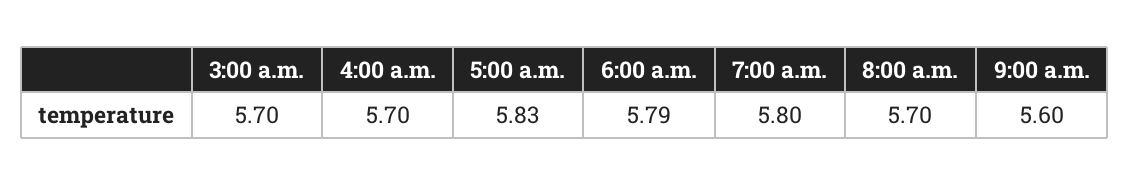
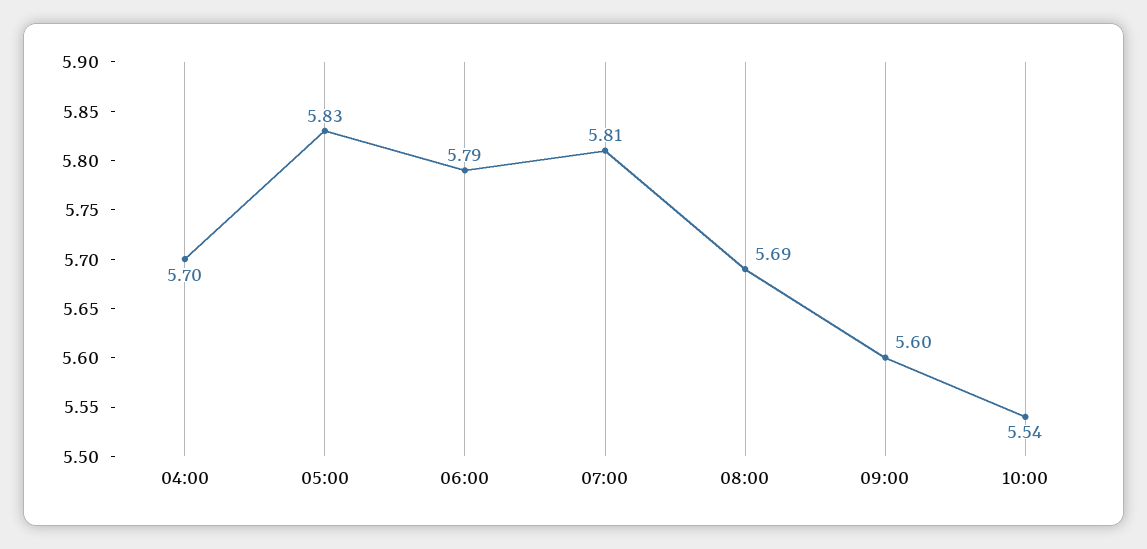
3:00 a.m.: 5.7 -> none
7:00 a.m.: 5.8 -> 5.81
8:00 a.m.: 5.7 -> 5.69
10:00: none -> 5.54

